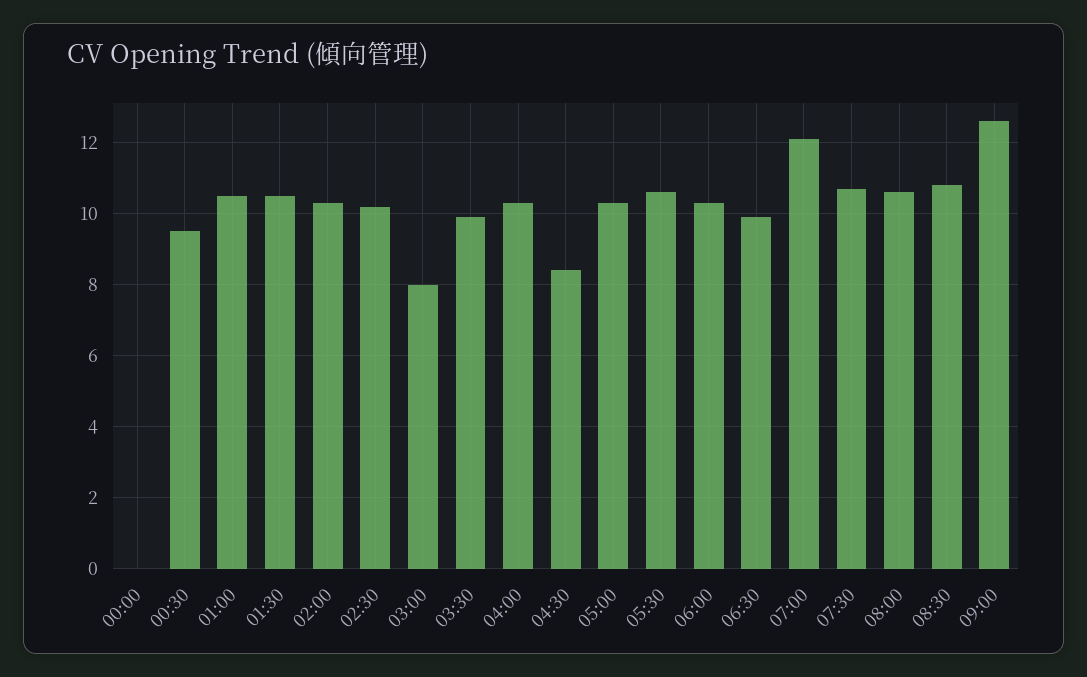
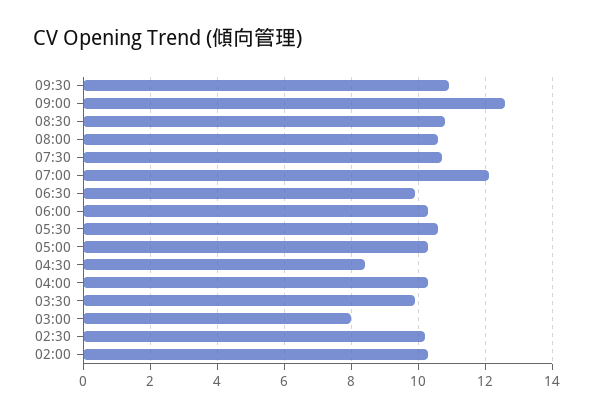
00:00: 0 -> none
00:30: 9.5 -> none
01:00: 10.5 -> none
01:30: 10.5 -> none
09:30: none -> 11

